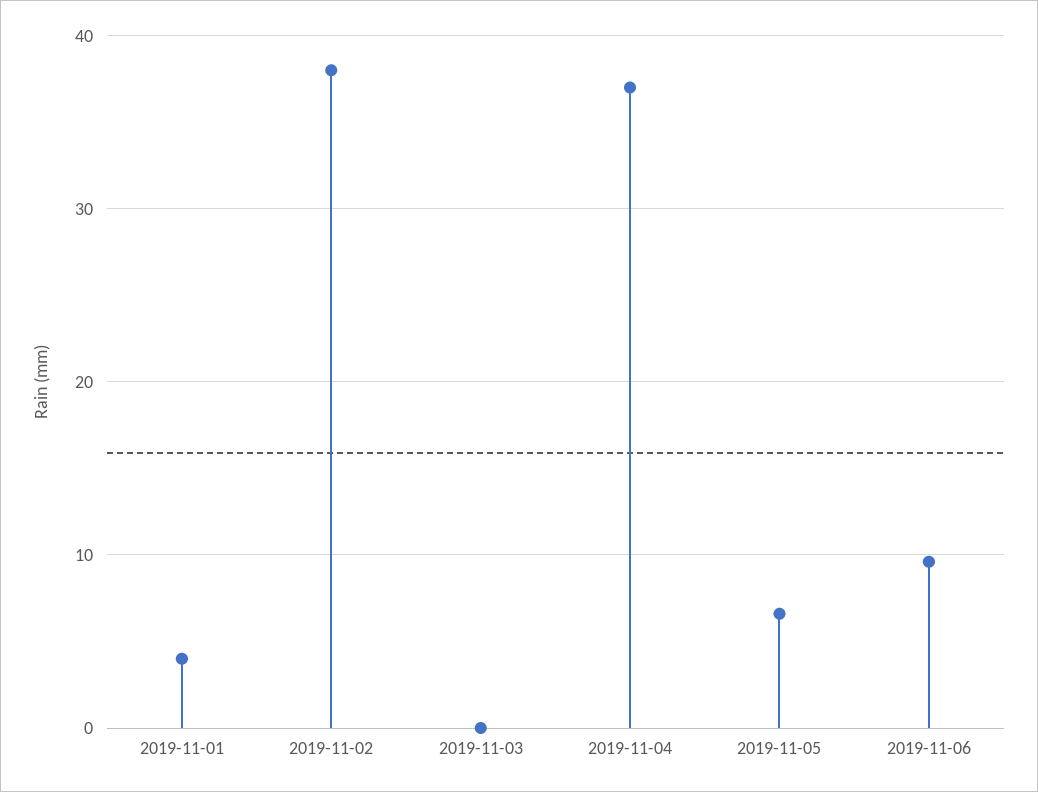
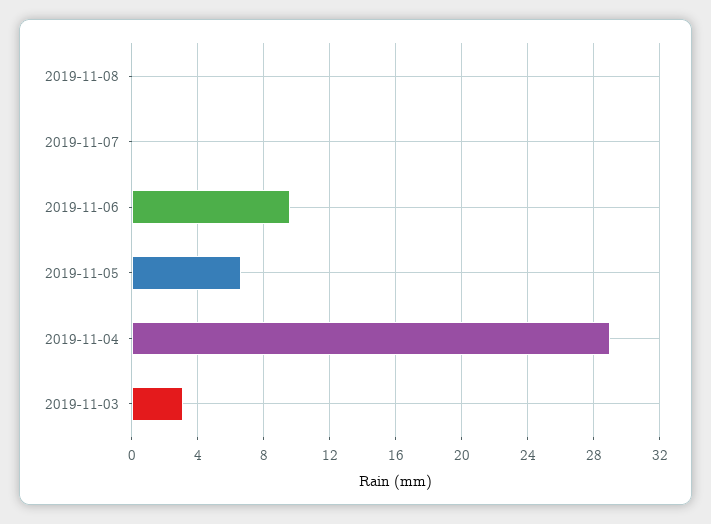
2019-11-01: 4 -> none
2019-11-02: 38 -> none
2019-11-03: 0 -> 3
2019-11-04: 37 -> 29
2019-11-08: none -> 0
2019-11-07: none -> 0

